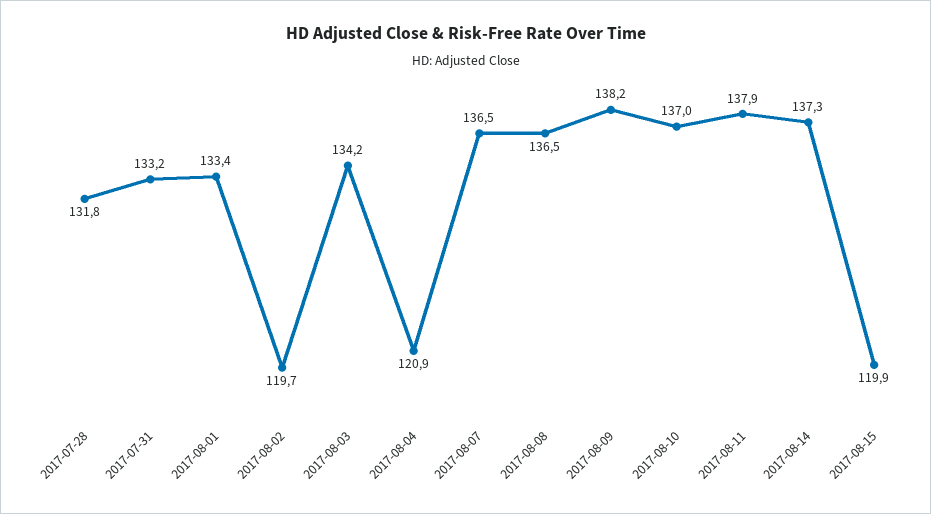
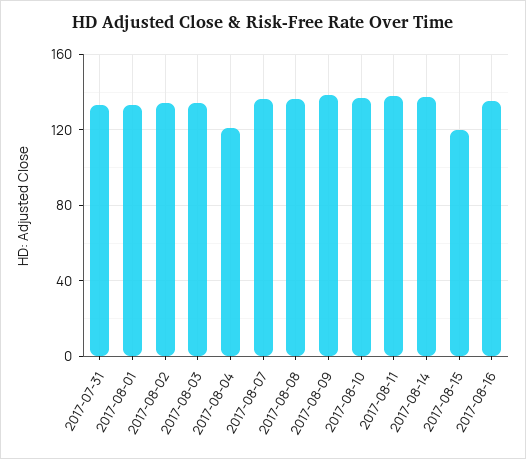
2017-07-28: 131.8 -> none
2017-08-02: 119.7 -> 135
2017-08-16: none -> 135

